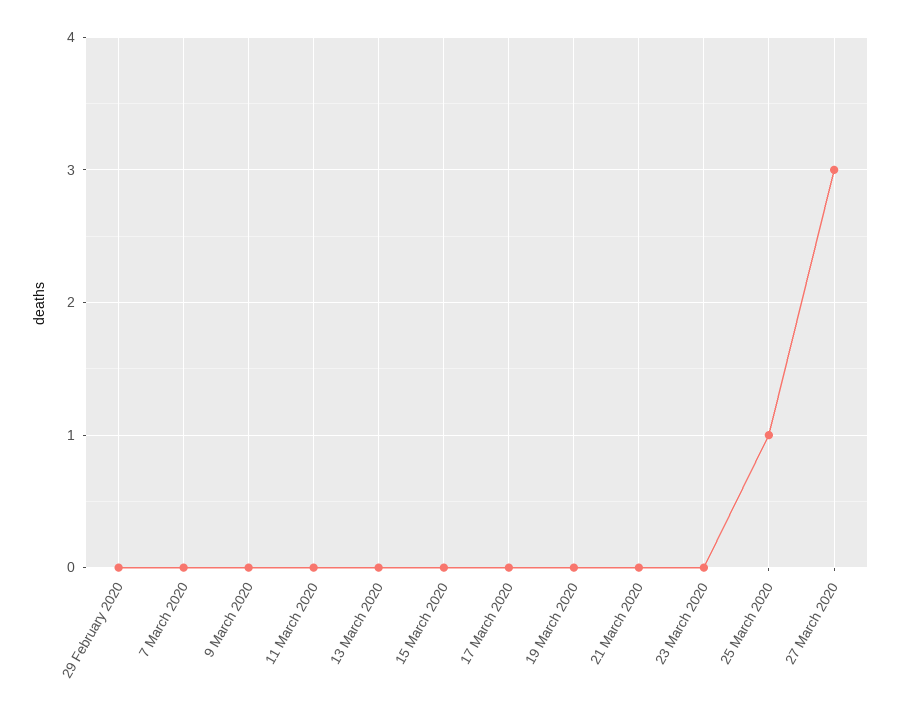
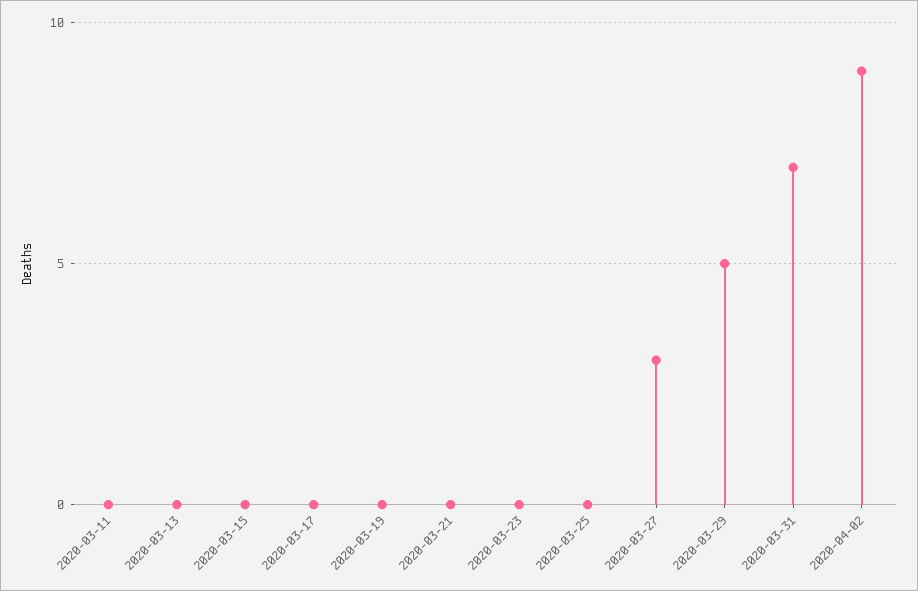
29 February 2020: 0 -> none
7 March 2020: 0 -> none
9 March 2020: 0 -> none
25 March 2020: 1 -> 0
2020-03-29: none -> 5
2020-03-31: none -> 7
2020-04-02: none -> 9

